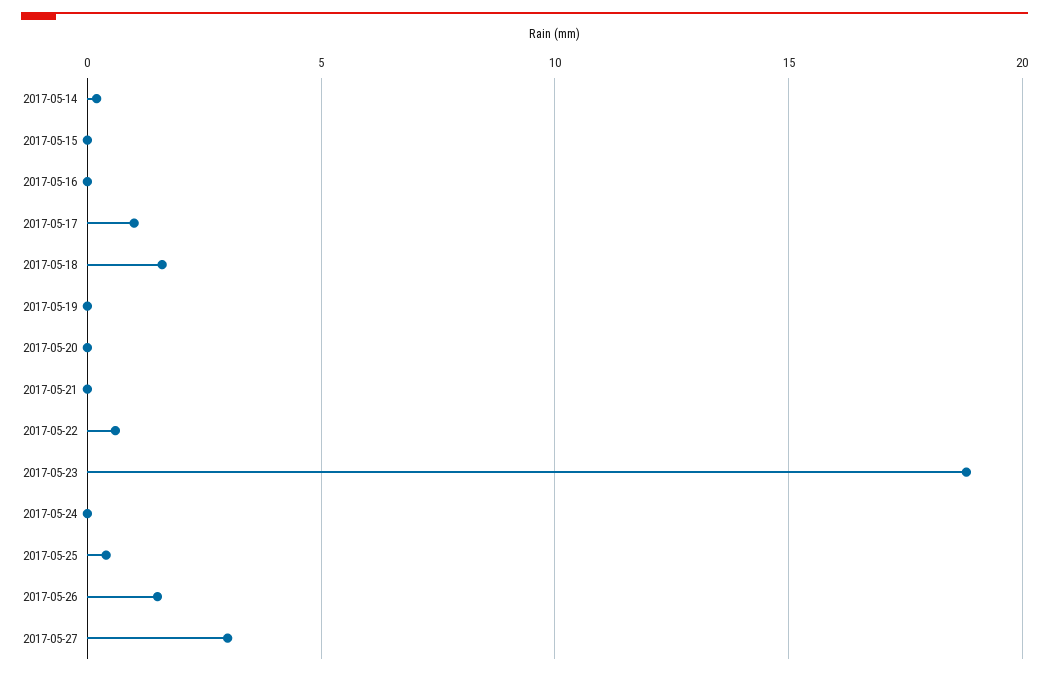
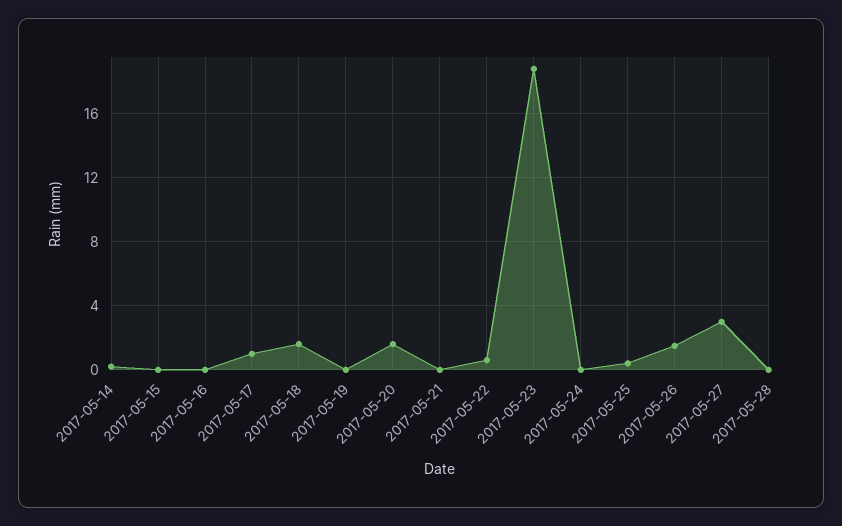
2017-05-20: 0 -> 1.5
2017-05-28: none -> 0

